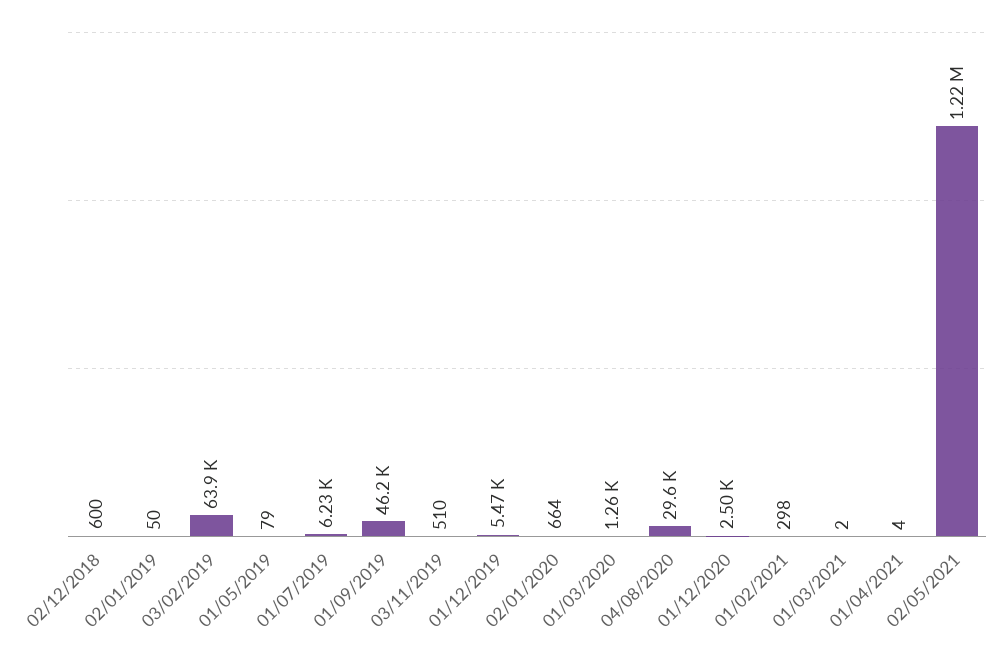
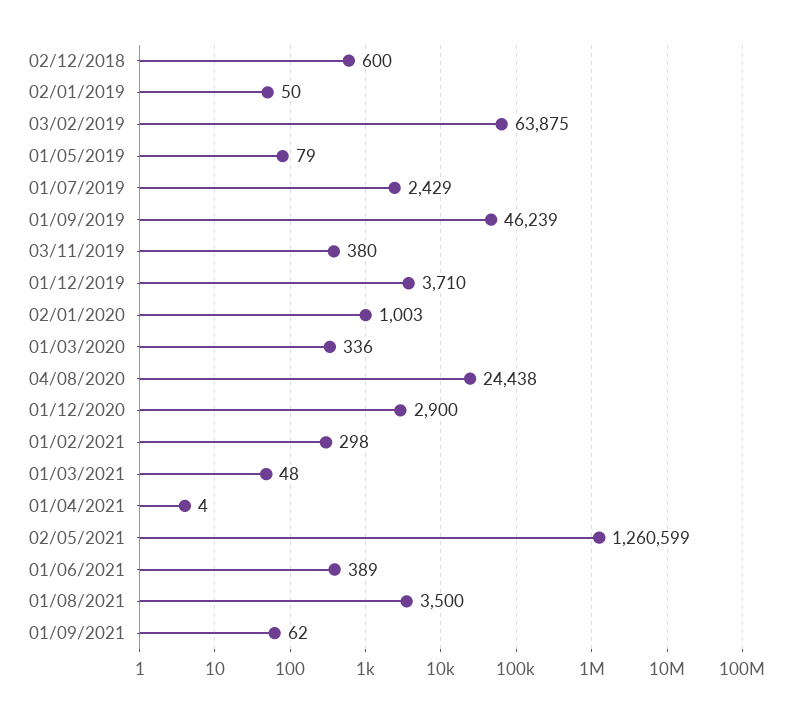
01/07/2019: 6230 -> 2429
03/11/2019: 510 -> 380
01/12/2019: 5470 -> 3710
02/01/2020: 664 -> 1003
01/03/2020: 1260 -> 336
04/08/2020: 29600 -> 24438
01/12/2020: 2500 -> 2900
01/03/2021: 2 -> 48
02/05/2021: 1220000 -> 1260599
01/06/2021: none -> 389
01/08/2021: none -> 3500
01/09/2021: none -> 62

